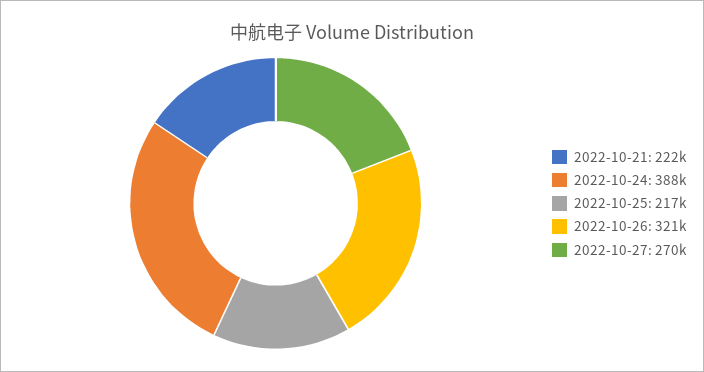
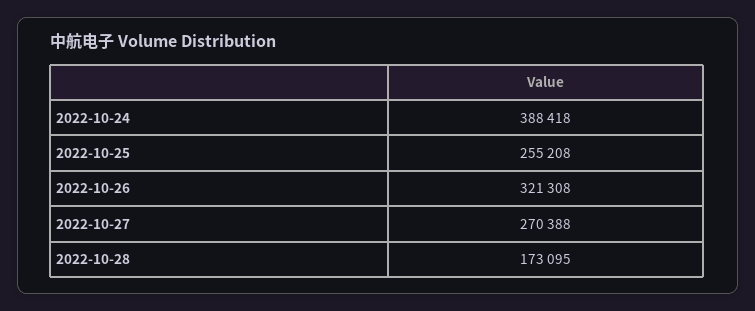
2022-10-21: 222000 -> none
2022-10-25: 217000 -> 255208
2022-10-28: none -> 173095

